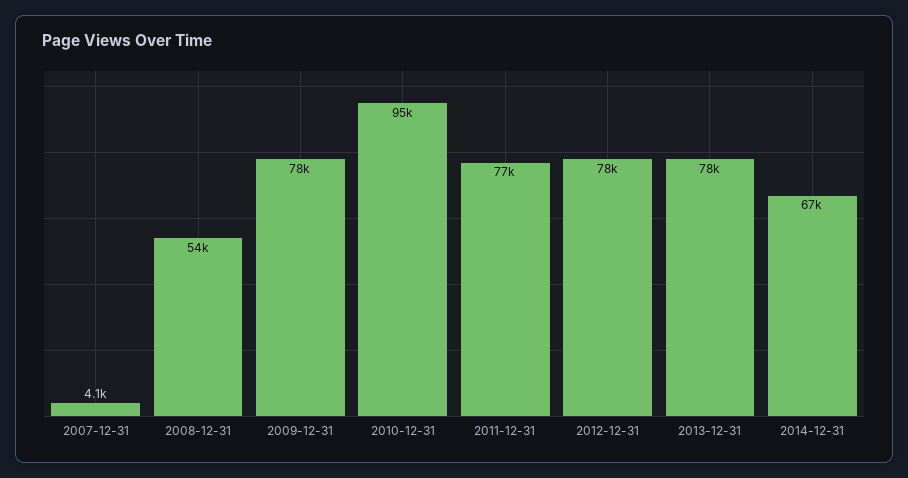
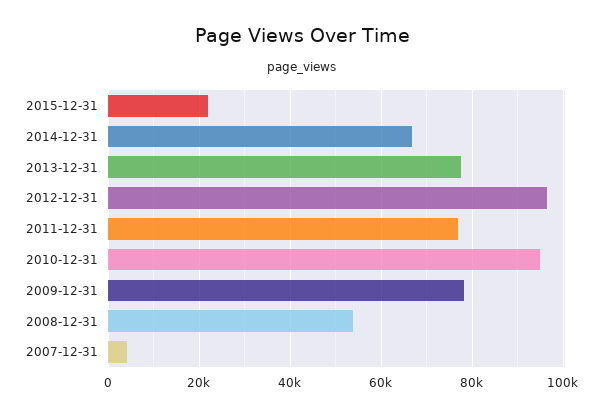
2012-12-31: 78000 -> 96000
2015-12-31: none -> 22000

